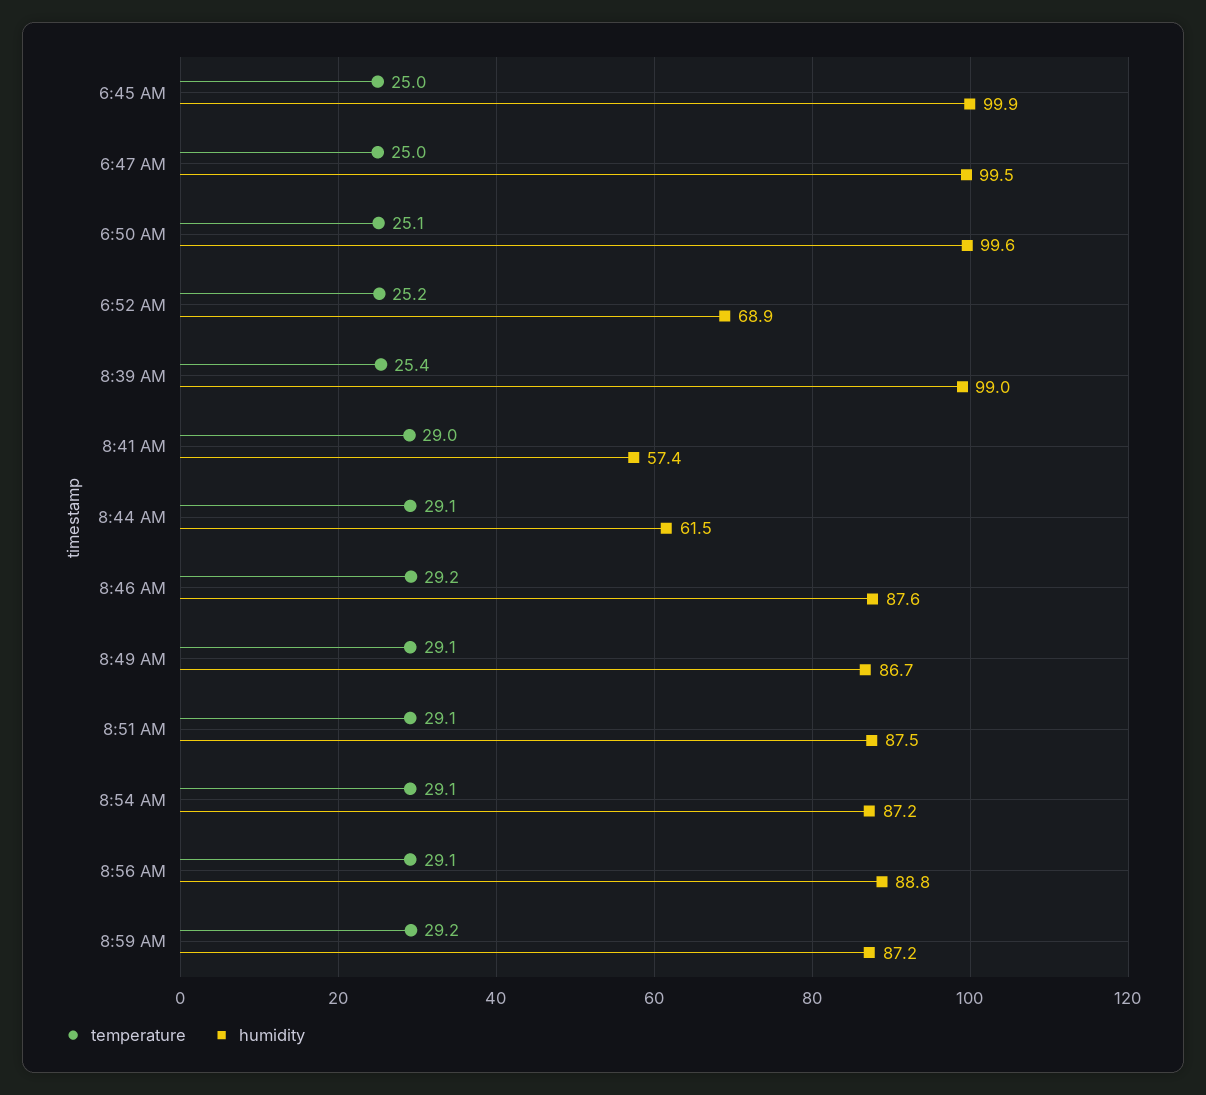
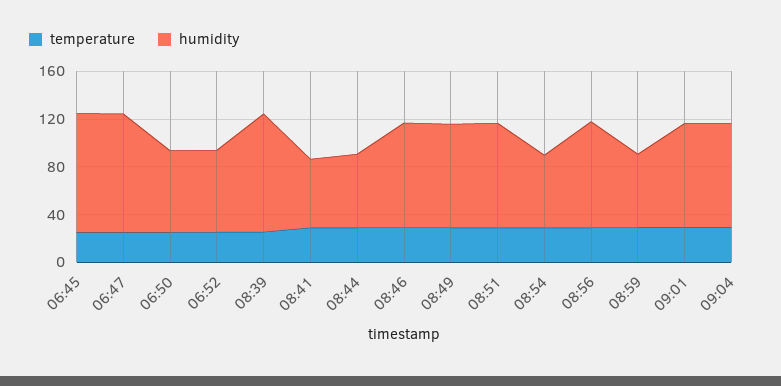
humidity, 6:50 AM: 99.6 -> 70
humidity, 8:54 AM: 87.2 -> 60
humidity, 8:59 AM: 87.2 -> 60
temperature, 09:01: none -> 30
humidity, 09:01: none -> 90
temperature, 09:04: none -> 30
humidity, 09:04: none -> 90

